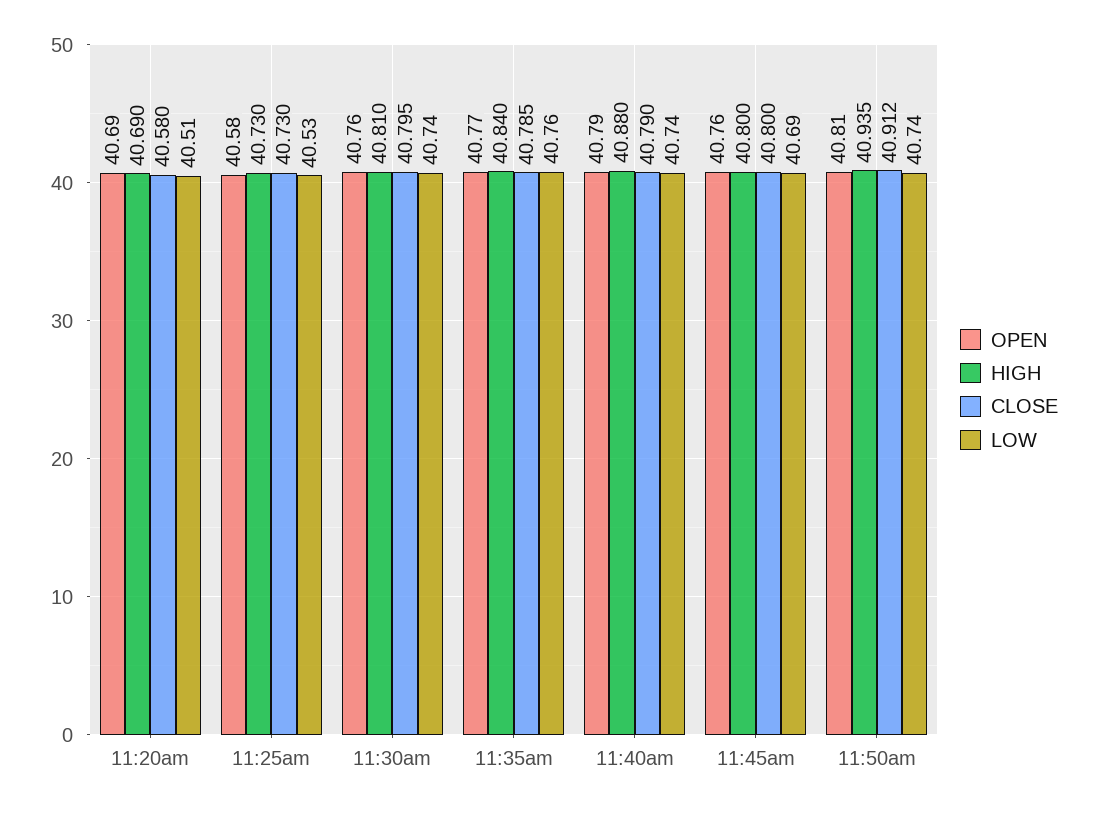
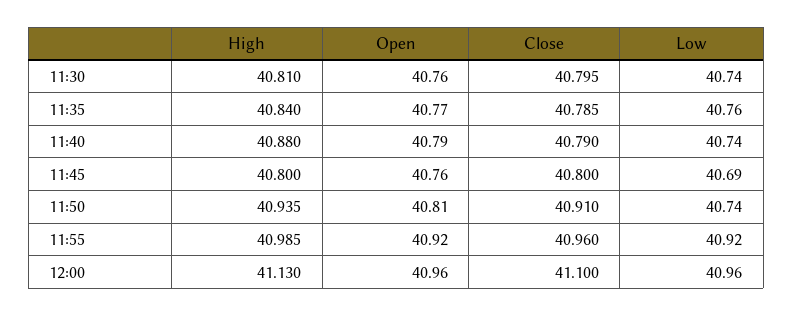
OPEN, 11:20am: 40.69 -> none
HIGH, 11:20am: 40.69 -> none
CLOSE, 11:20am: 40.58 -> none
LOW, 11:20am: 40.51 -> none
OPEN, 11:25am: 40.58 -> none
HIGH, 11:25am: 40.73 -> none
CLOSE, 11:25am: 40.73 -> none
LOW, 11:25am: 40.53 -> none
CLOSE, 11:50am: 40.912 -> 40.91
HIGH, 11:55: none -> 40.985
OPEN, 11:55: none -> 40.92
CLOSE, 11:55: none -> 40.96
LOW, 11:55: none -> 40.92
HIGH, 12:00: none -> 41.13
OPEN, 12:00: none -> 40.96
CLOSE, 12:00: none -> 41.1
LOW, 12:00: none -> 40.96

